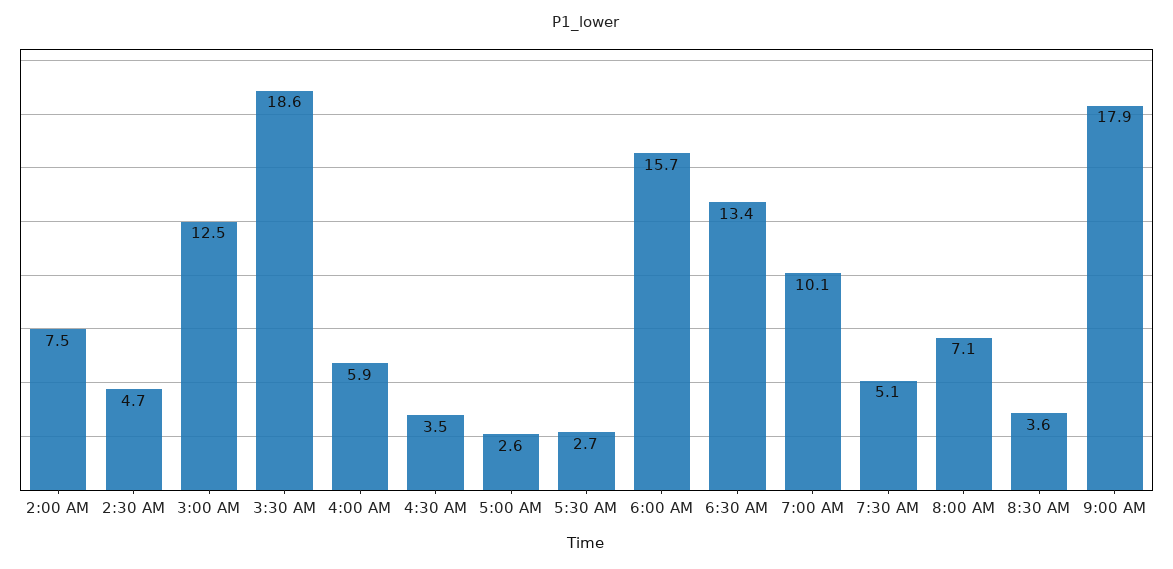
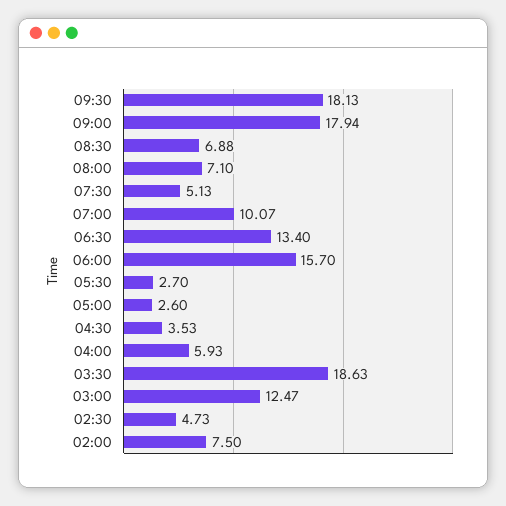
8:30 AM: 3.6 -> 6.88
09:30: none -> 18.13

